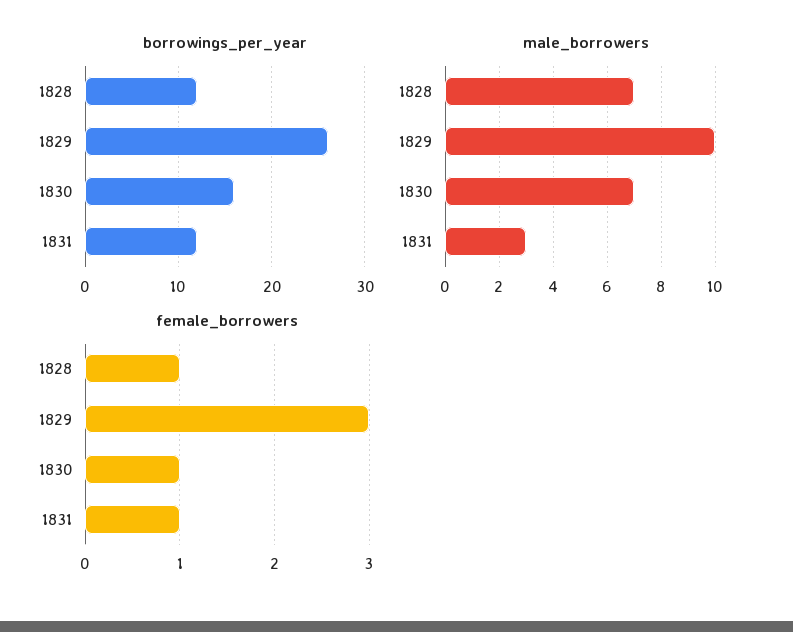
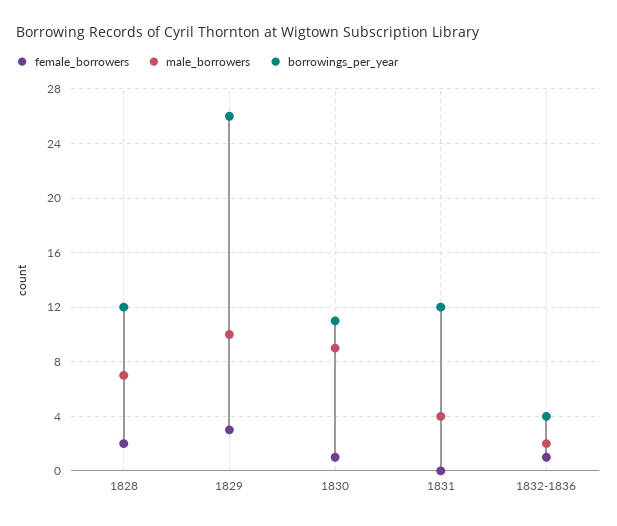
borrowings_per_year, 1830: 16 -> 11
male_borrowers, 1830: 7 -> 9
male_borrowers, 1831: 3 -> 4
female_borrowers, 1828: 1 -> 2
female_borrowers, 1831: 1 -> 0
female_borrowers, 1832-1836: none -> 1
male_borrowers, 1832-1836: none -> 2
borrowings_per_year, 1832-1836: none -> 4

